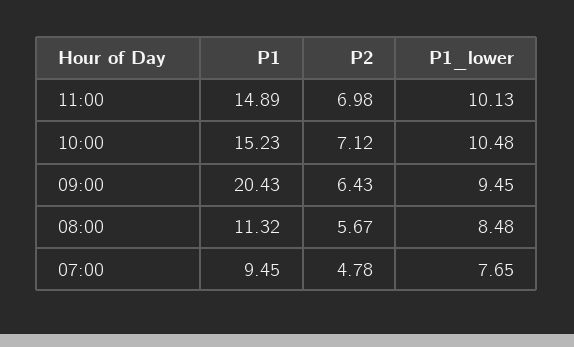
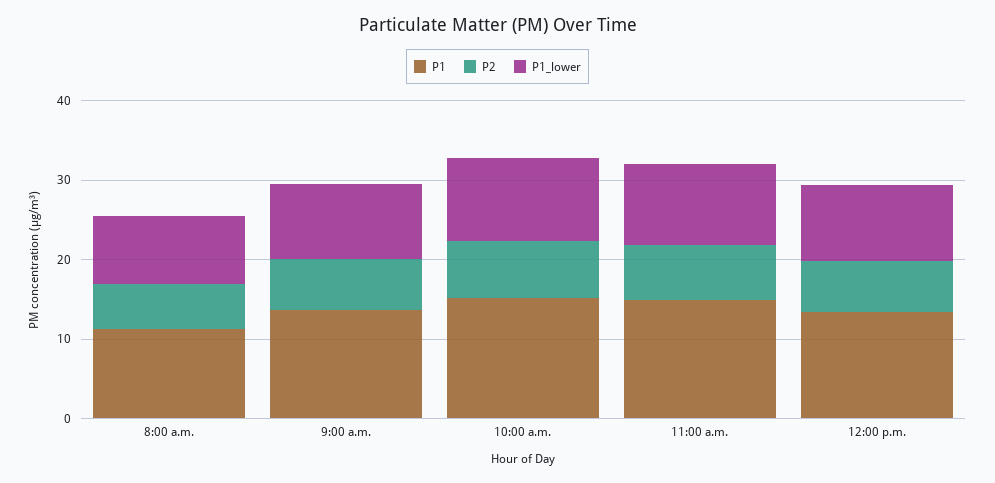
P1, 09:00: 20.43 -> 14
P1, 07:00: 9.45 -> none
P2, 07:00: 4.78 -> none
P1_lower, 07:00: 7.65 -> none
P1, 12:00 p.m.: none -> 14
P2, 12:00 p.m.: none -> 6
P1_lower, 12:00 p.m.: none -> 10

